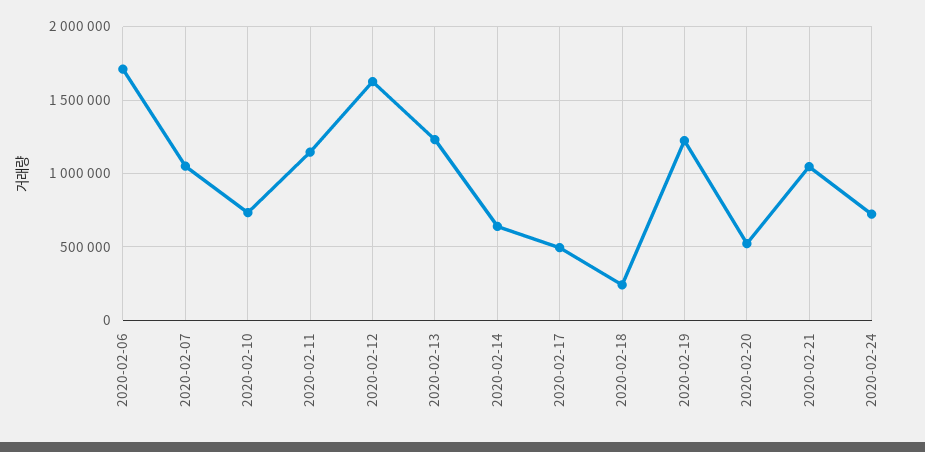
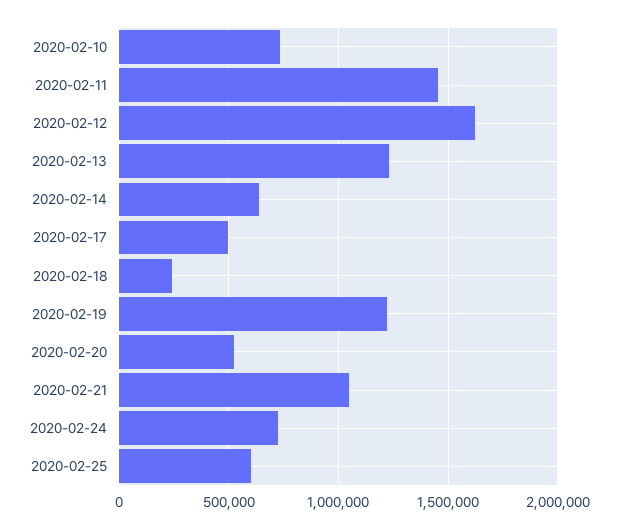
2020-02-06: 1700000 -> none
2020-02-07: 1050000 -> none
2020-02-11: 1150000 -> 1450000
2020-02-25: none -> 600000

